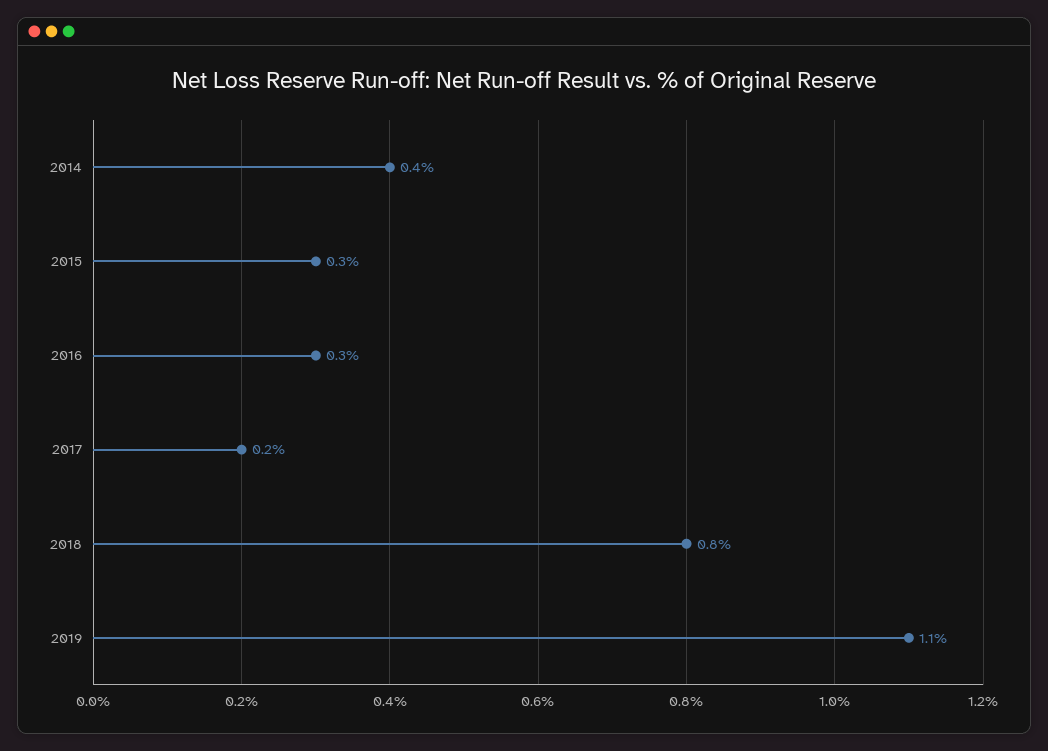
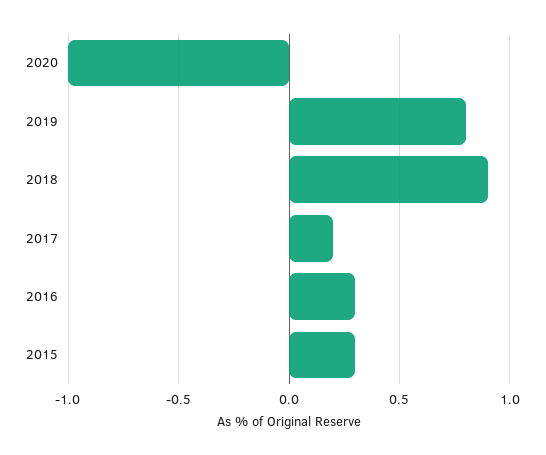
2014: 0.4 -> none
2018: 0.8 -> 0.9
2019: 1.1 -> 0.8
2020: none -> -1

